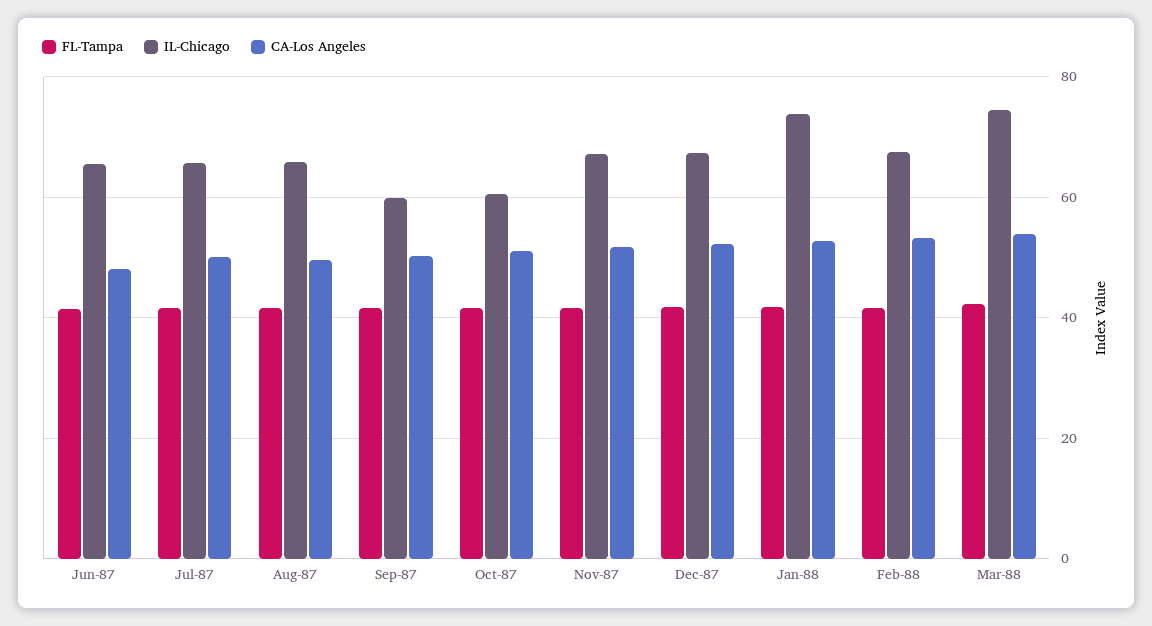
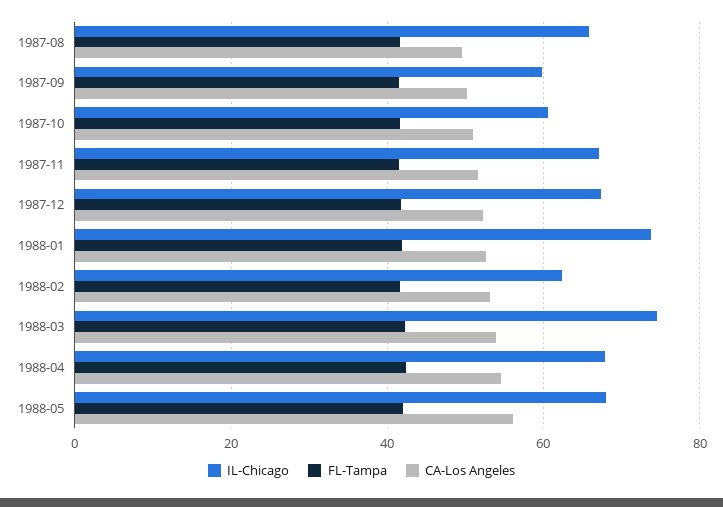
FL-Tampa, Jun-87: 42 -> none
IL-Chicago, Jun-87: 66 -> none
CA-Los Angeles, Jun-87: 48 -> none
FL-Tampa, Jul-87: 42 -> none
IL-Chicago, Jul-87: 66 -> none
CA-Los Angeles, Jul-87: 50 -> none
IL-Chicago, Feb-88: 68 -> 62
IL-Chicago, 1988-04: none -> 68
FL-Tampa, 1988-04: none -> 42
CA-Los Angeles, 1988-04: none -> 54
IL-Chicago, 1988-05: none -> 68
FL-Tampa, 1988-05: none -> 42
CA-Los Angeles, 1988-05: none -> 56

